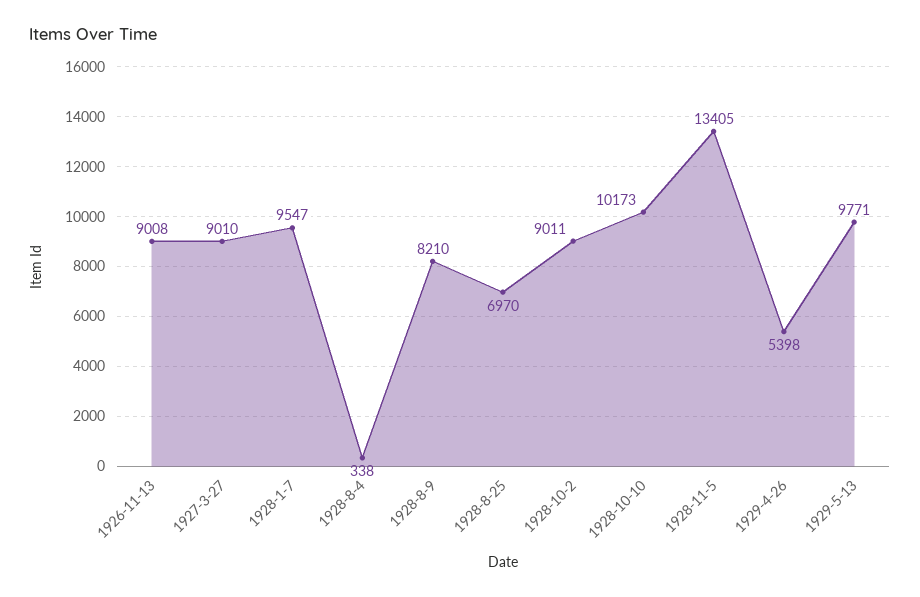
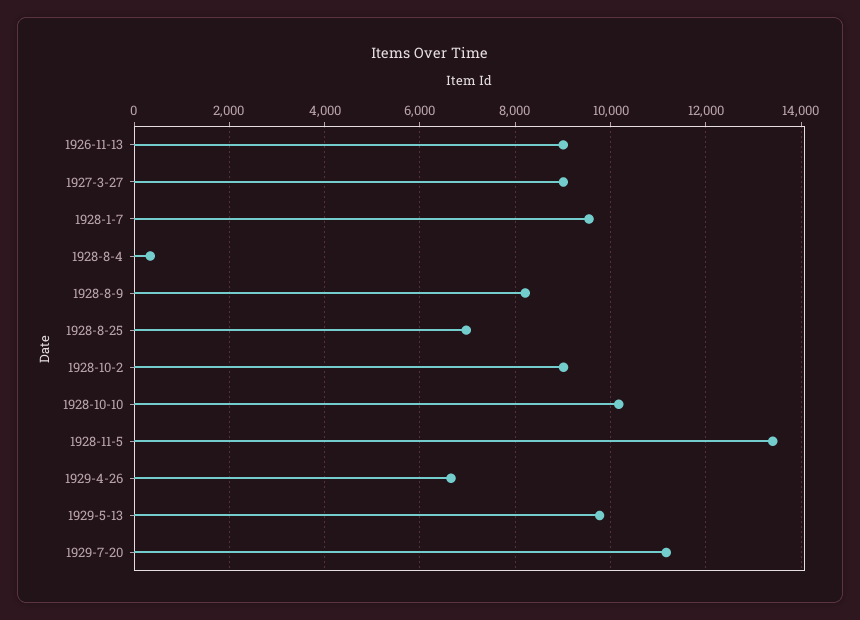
1929-4-26: 5398 -> 6600
1929-7-20: none -> 11200

